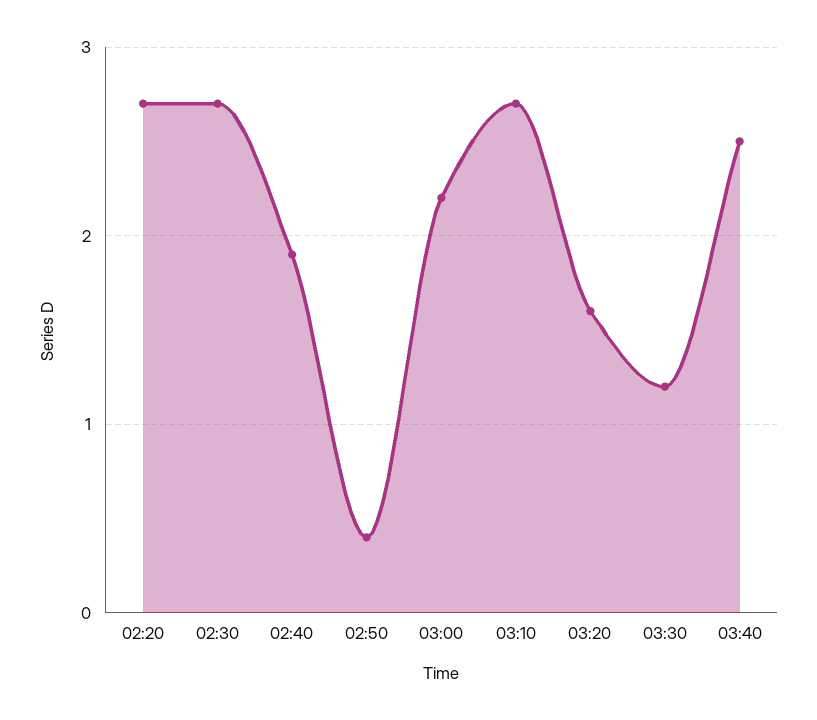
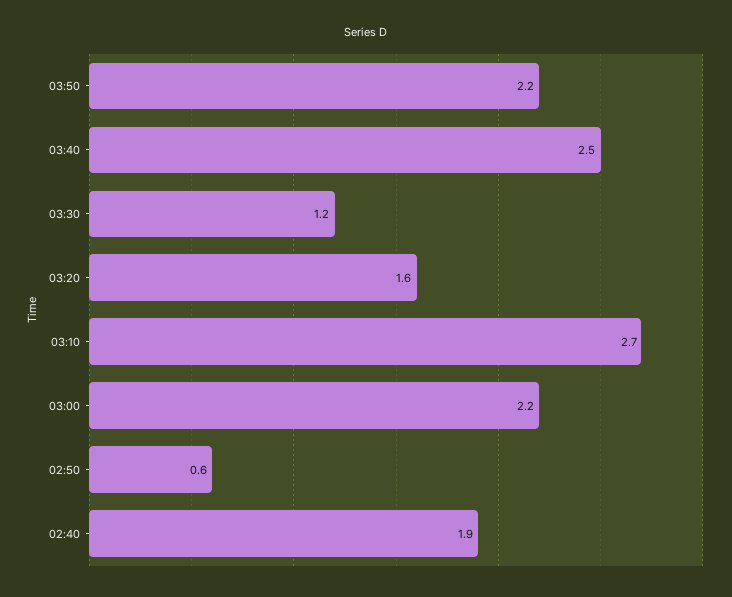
02:20: 2.7 -> none
02:30: 2.7 -> none
02:50: 0.4 -> 0.6
03:50: none -> 2.2

